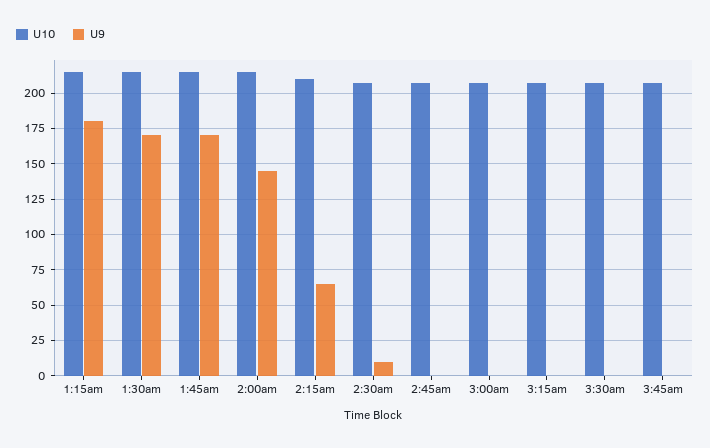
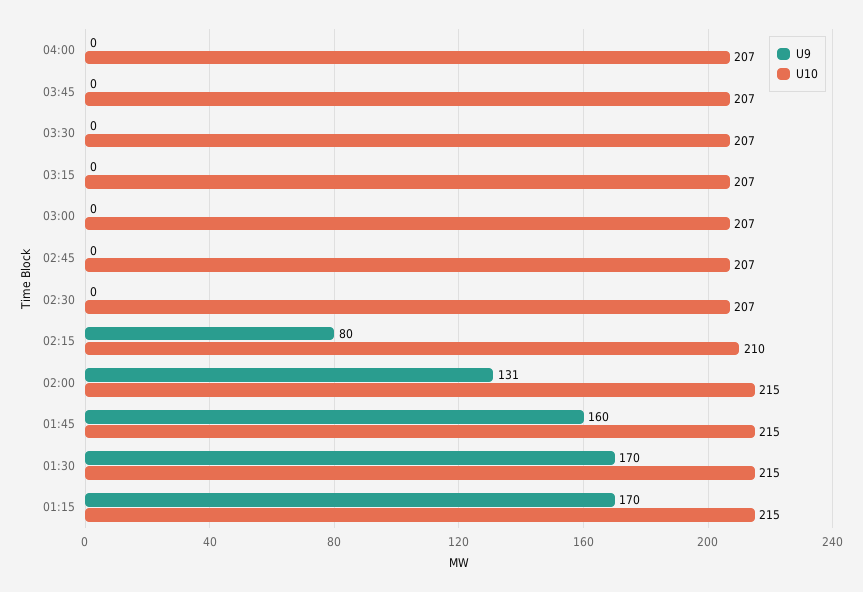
U9, 1:15am: 180 -> 170
U9, 1:45am: 170 -> 160
U9, 2:00am: 145 -> 131
U9, 2:15am: 65 -> 80
U9, 2:30am: 10 -> 0
U9, 04:00: none -> 0
U10, 04:00: none -> 207

